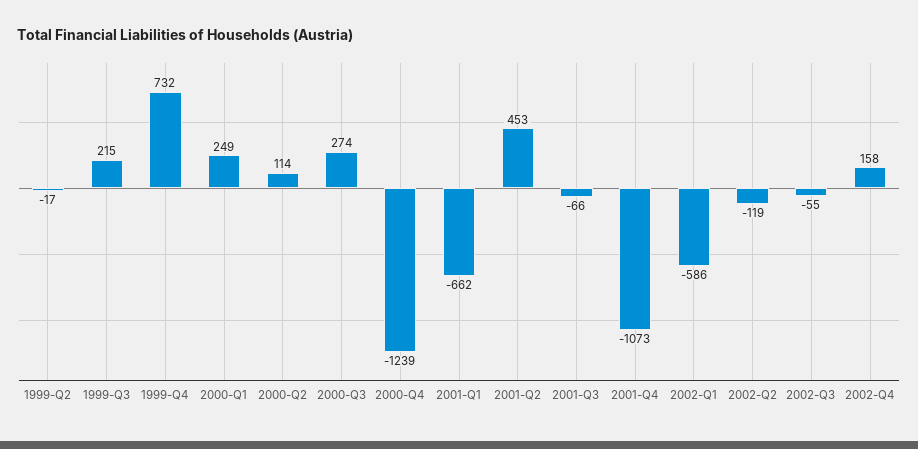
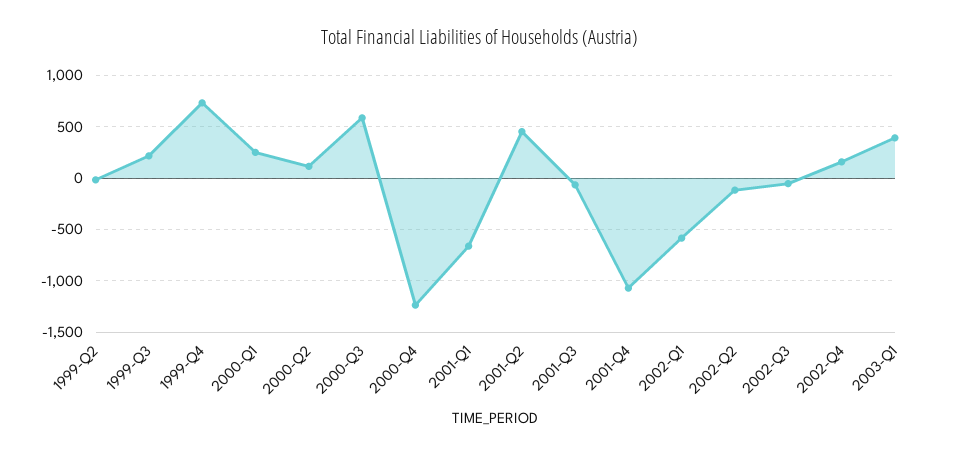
2000-Q3: 274 -> 600
2003-Q1: none -> 400

